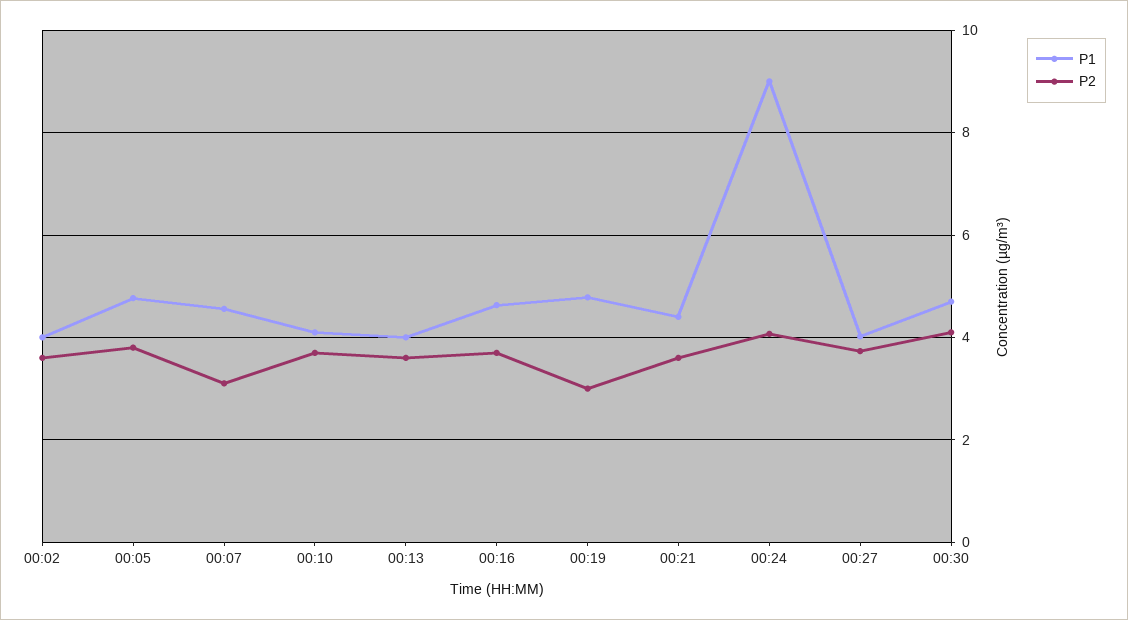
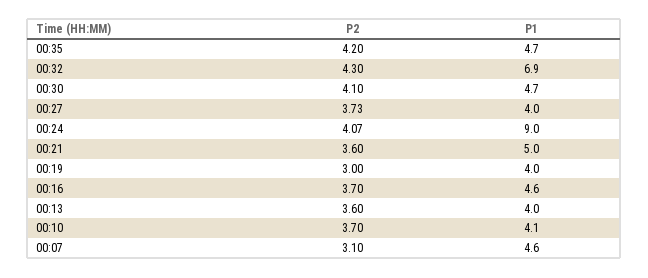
P1, 00:02: 4 -> none
P2, 00:02: 3.6 -> none
P1, 00:05: 4.8 -> none
P2, 00:05: 3.8 -> none
P1, 00:19: 4.8 -> 4
P1, 00:21: 4.4 -> 5
P2, 00:35: none -> 4.2
P1, 00:35: none -> 4.7
P2, 00:32: none -> 4.3
P1, 00:32: none -> 6.9

